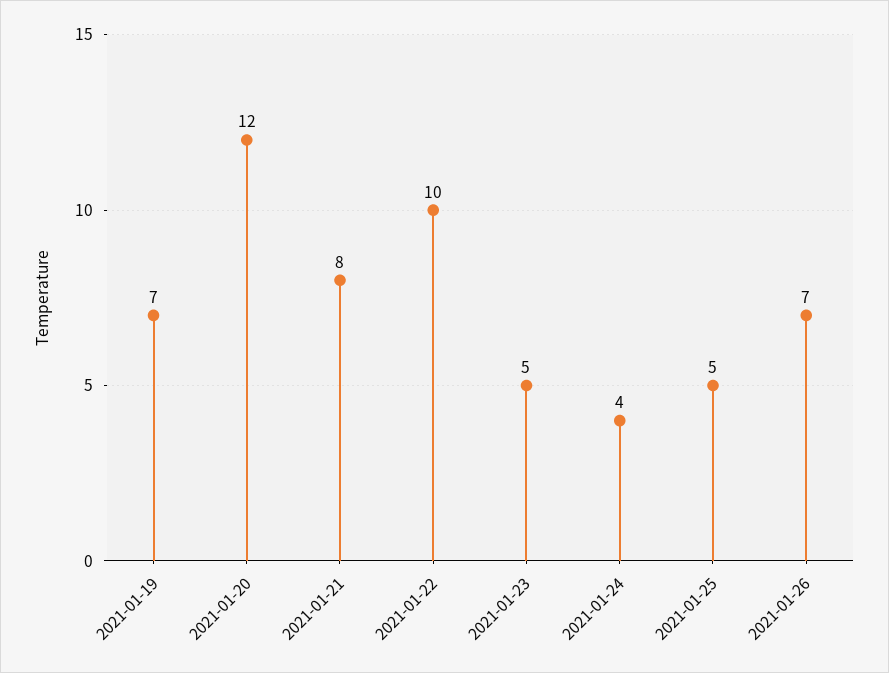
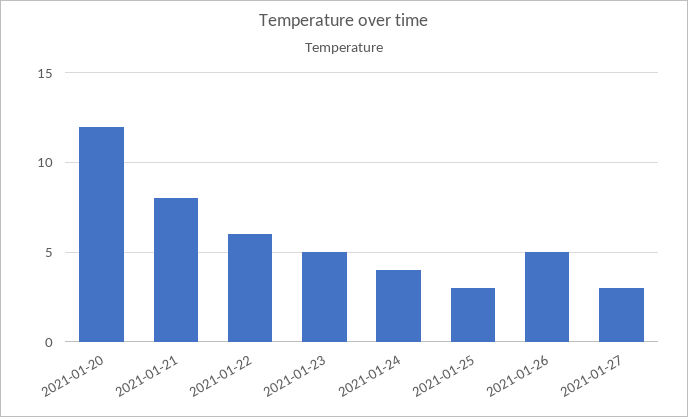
2021-01-19: 7 -> none
2021-01-22: 10 -> 6
2021-01-25: 5 -> 3
2021-01-26: 7 -> 5
2021-01-27: none -> 3

